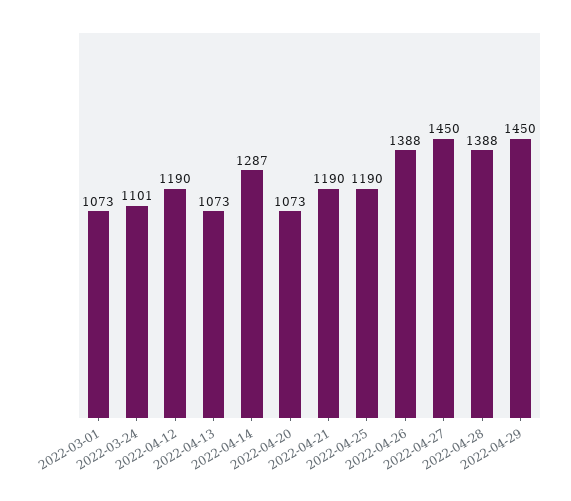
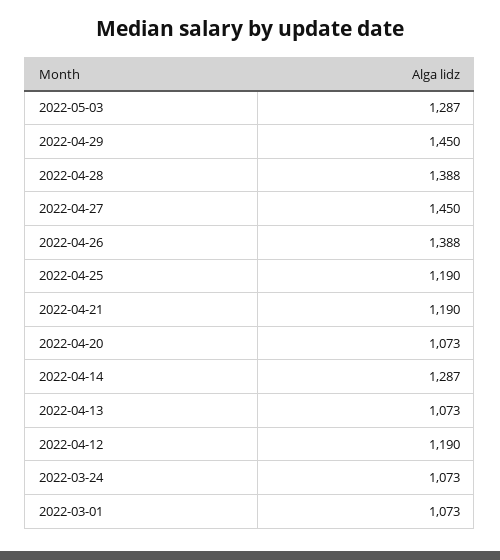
2022-03-24: 1101 -> 1073
2022-05-03: none -> 1287

